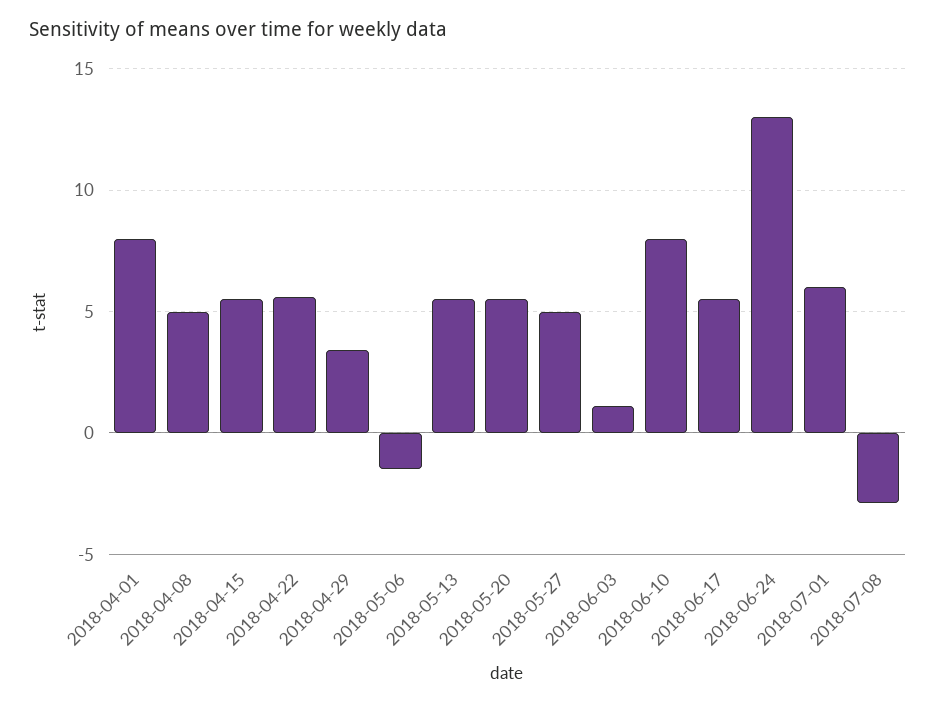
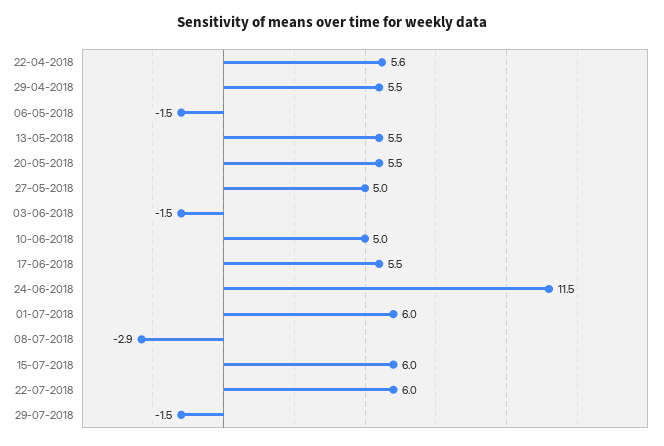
2018-04-01: 8 -> none
2018-04-08: 5 -> none
2018-04-15: 5.5 -> none
2018-04-29: 3.5 -> 5.5
2018-06-03: 1 -> -1.5
2018-06-10: 8 -> 5
2018-06-24: 13 -> 11.5
15-07-2018: none -> 6
22-07-2018: none -> 6
29-07-2018: none -> -1.5

